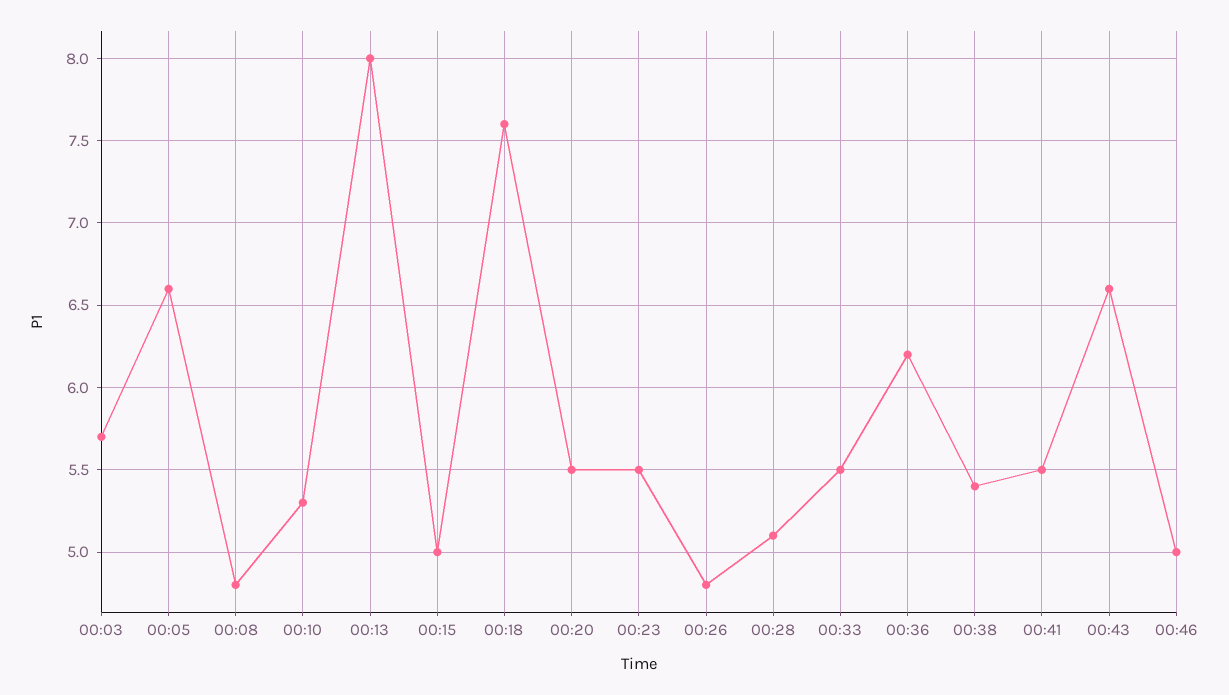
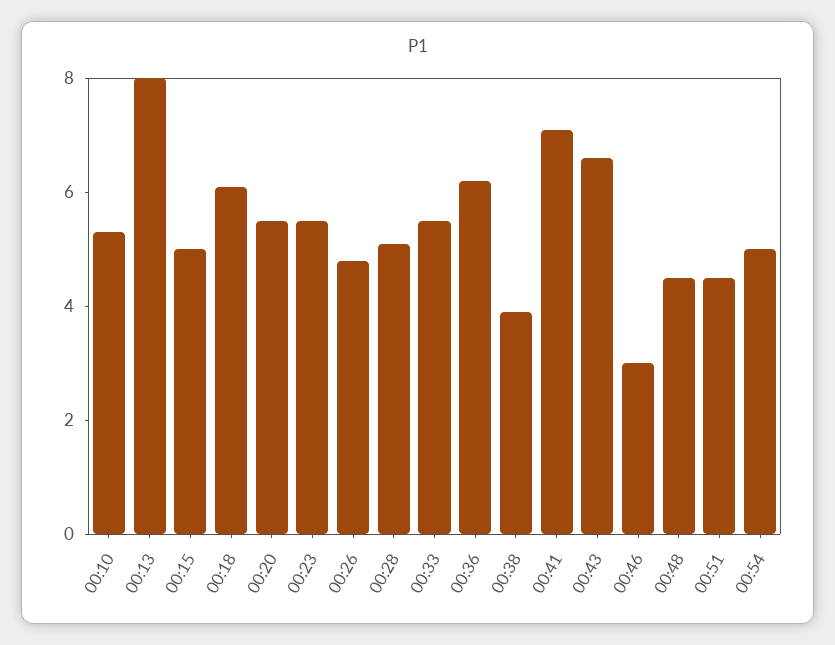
00:03: 5.7 -> none
00:05: 6.6 -> none
00:08: 4.8 -> none
00:18: 7.6 -> 6
00:38: 5.4 -> 4
00:41: 5.5 -> 7
00:46: 5 -> 3
00:48: none -> 4.5
00:51: none -> 4.5
00:54: none -> 5

